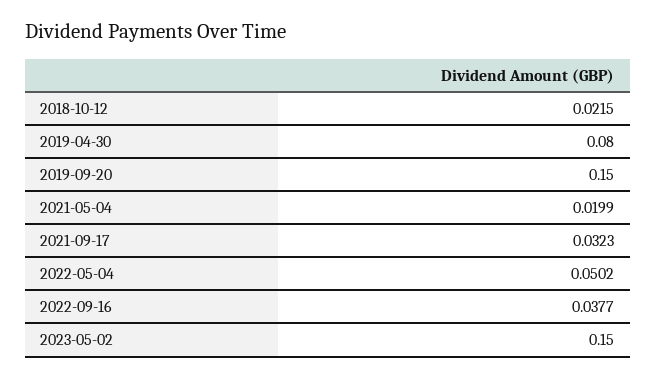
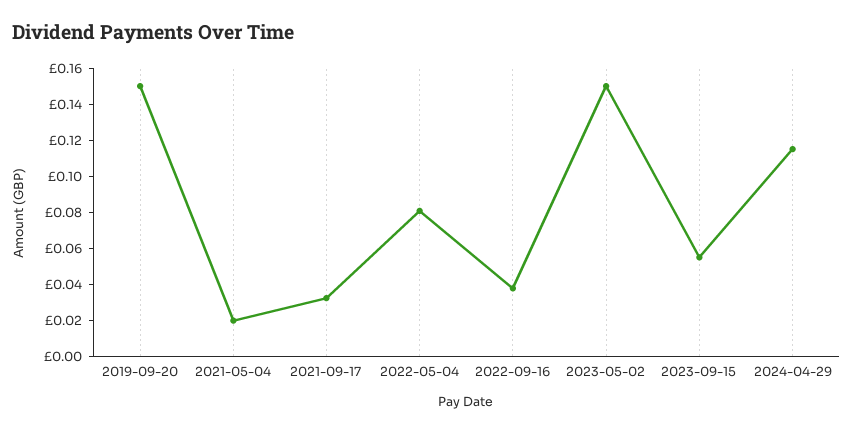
2018-10-12: 0.0215 -> none
2019-04-30: 0.08 -> none
2022-05-04: 0.0502 -> 0.08
2023-09-15: none -> 0.055
2024-04-29: none -> 0.115

